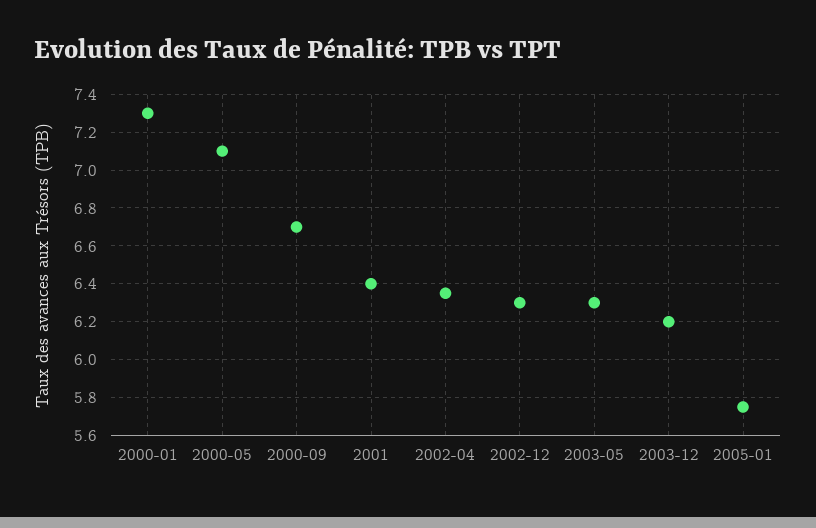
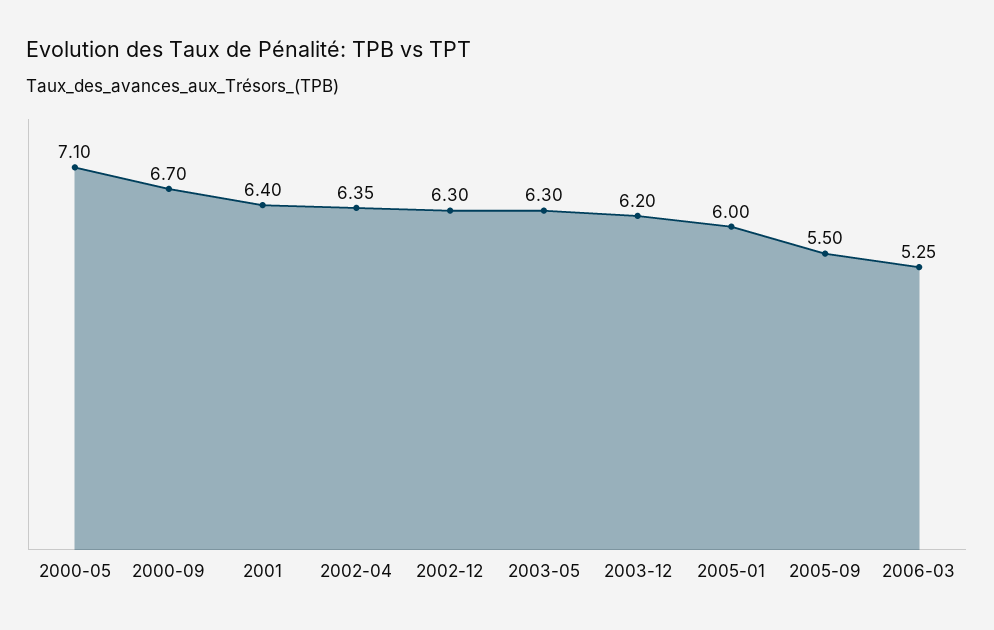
2000-01: 7.3 -> none
2005-01: 5.75 -> 6
2005-09: none -> 5.5
2006-03: none -> 5.25

